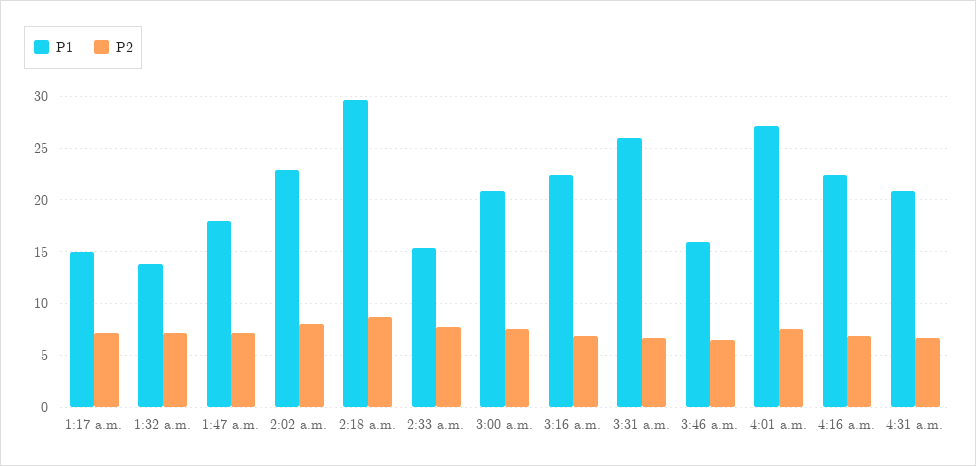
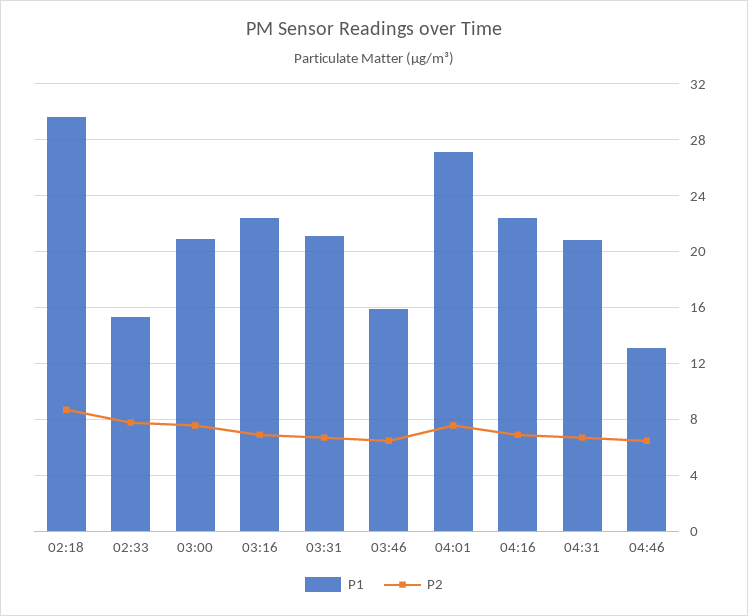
P1, 1:17 a.m.: 15 -> none
P2, 1:17 a.m.: 7 -> none
P1, 1:32 a.m.: 14 -> none
P2, 1:32 a.m.: 7 -> none
P1, 1:47 a.m.: 18 -> none
P2, 1:47 a.m.: 7 -> none
P1, 2:02 a.m.: 23 -> none
P2, 2:02 a.m.: 8 -> none
P1, 3:31 a.m.: 26 -> 21
P1, 04:46: none -> 13
P2, 04:46: none -> 6.5

